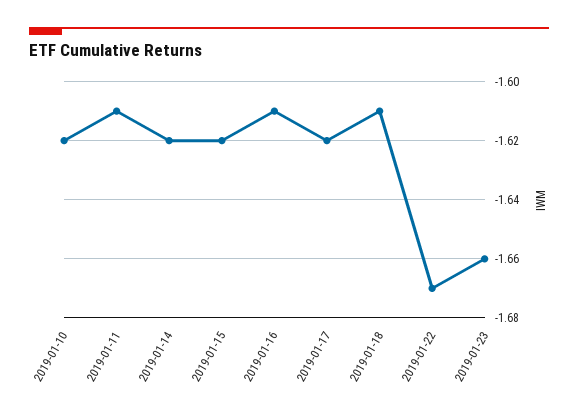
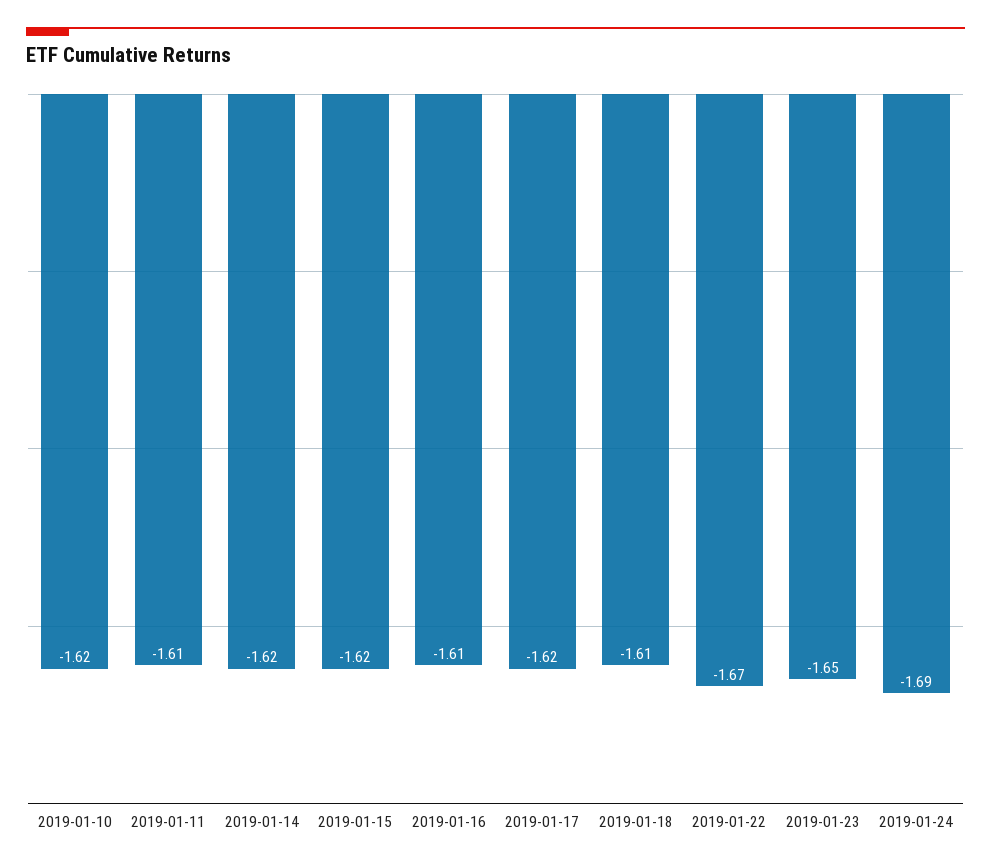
2019-01-23: -1.66 -> -1.65
2019-01-24: none -> -1.69

